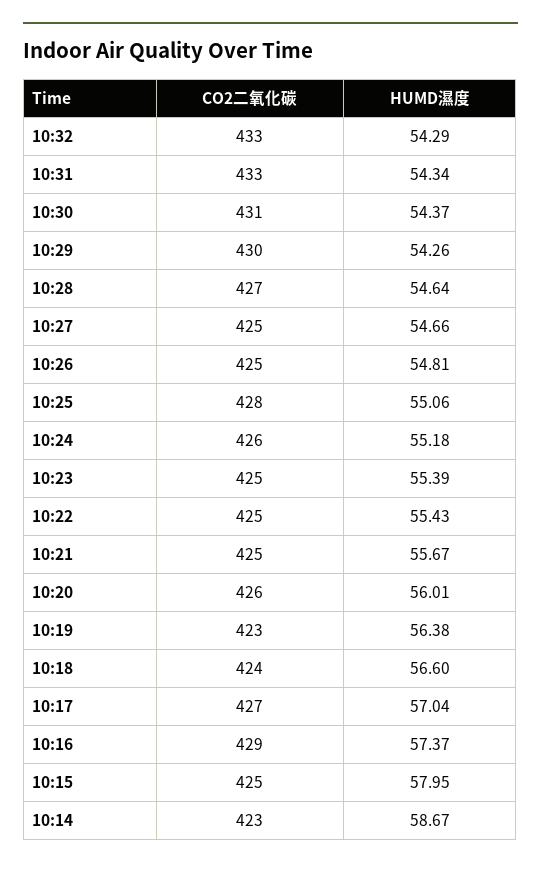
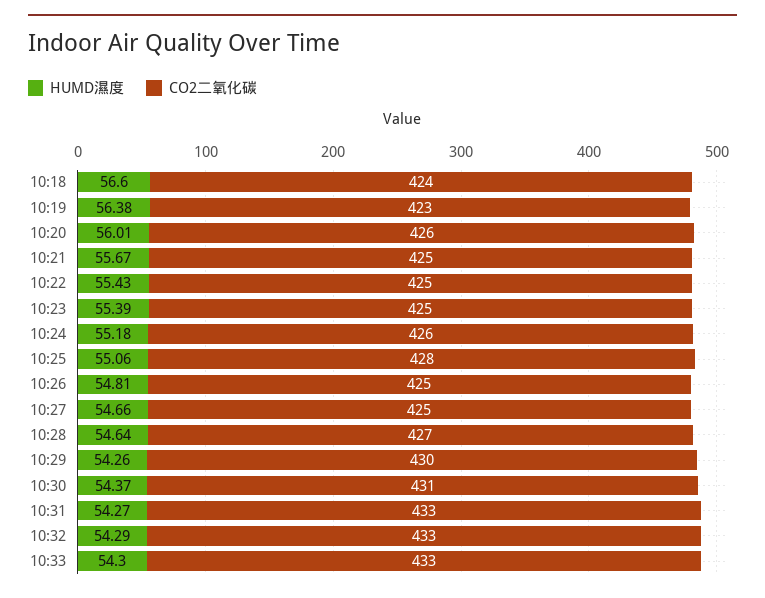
HUMD濕度, 10:31: 54.34 -> 54.27
CO2二氧化碳, 10:17: 427 -> none
HUMD濕度, 10:17: 57.04 -> none
CO2二氧化碳, 10:16: 429 -> none
HUMD濕度, 10:16: 57.37 -> none
CO2二氧化碳, 10:15: 425 -> none
HUMD濕度, 10:15: 57.95 -> none
CO2二氧化碳, 10:14: 423 -> none
HUMD濕度, 10:14: 58.67 -> none
HUMD濕度, 10:33: none -> 54.3
CO2二氧化碳, 10:33: none -> 433

